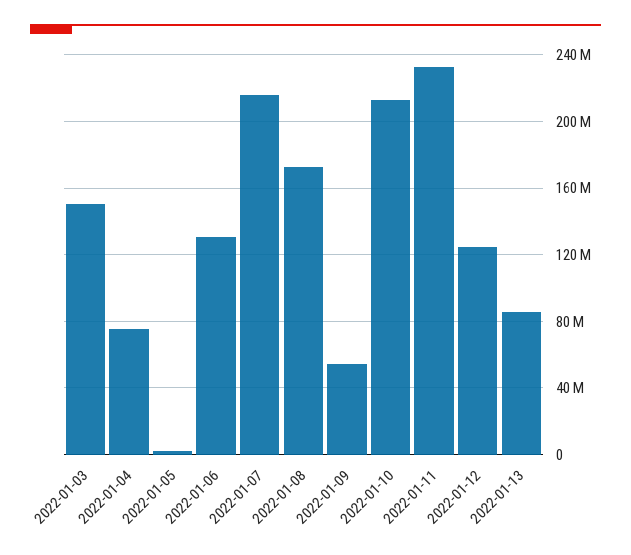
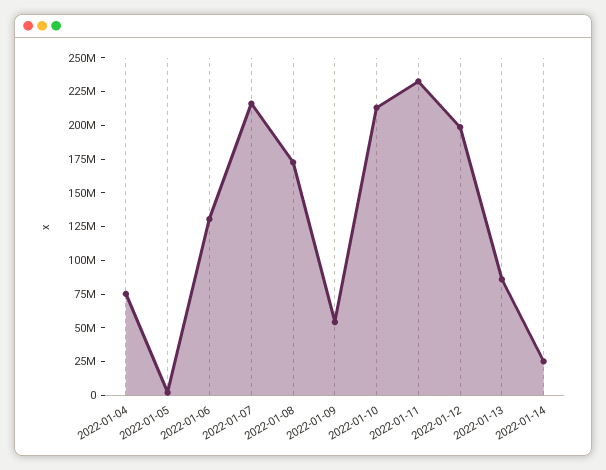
2022-01-03: 150000000 -> none
2022-01-12: 125000000 -> 200000000
2022-01-14: none -> 25000000

